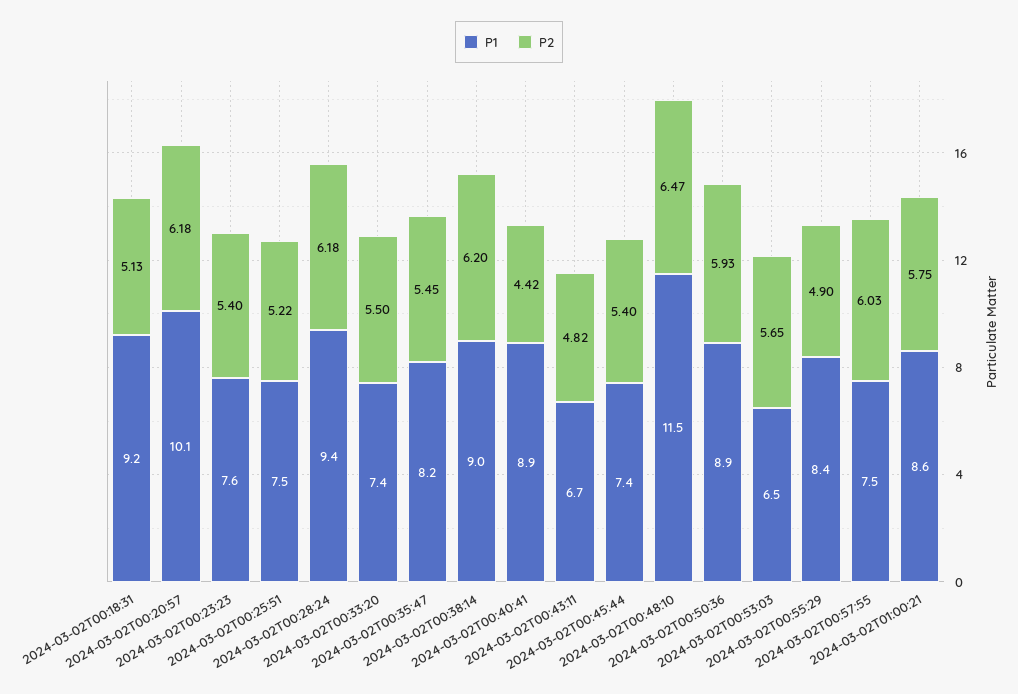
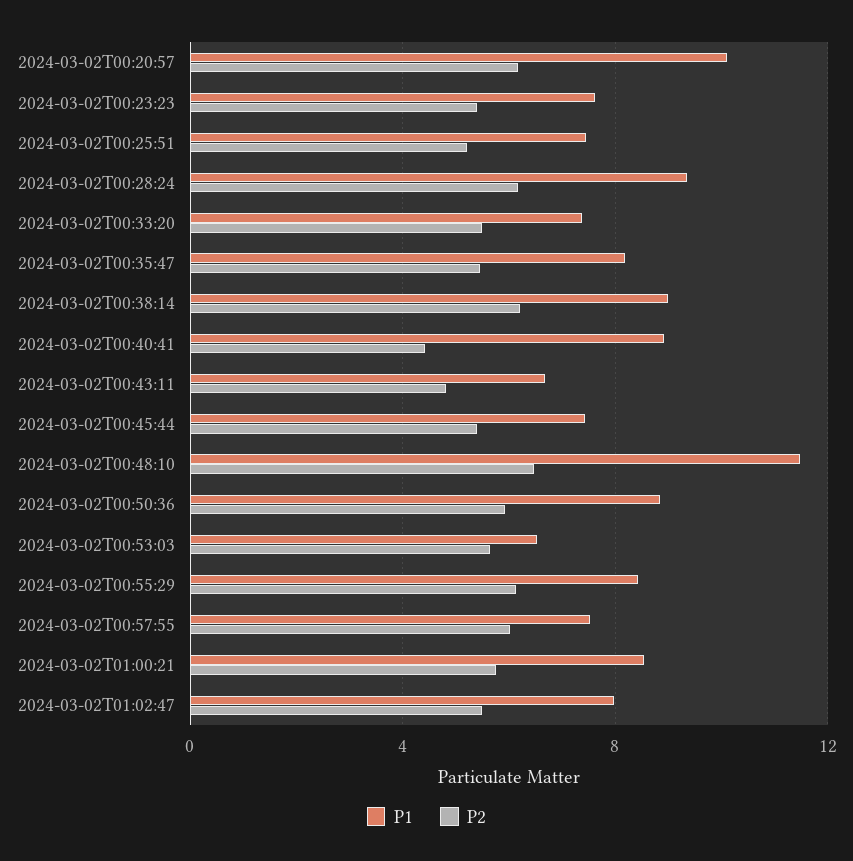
P1, 2024-03-02T00:18:31: 9.2 -> none
P2, 2024-03-02T00:18:31: 5.13 -> none
P2, 2024-03-02T00:55:29: 4.9 -> 6
P1, 2024-03-02T01:02:47: none -> 8
P2, 2024-03-02T01:02:47: none -> 5.5

